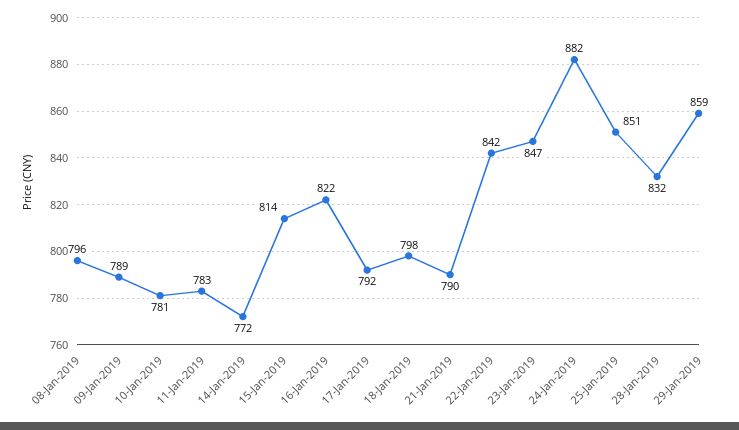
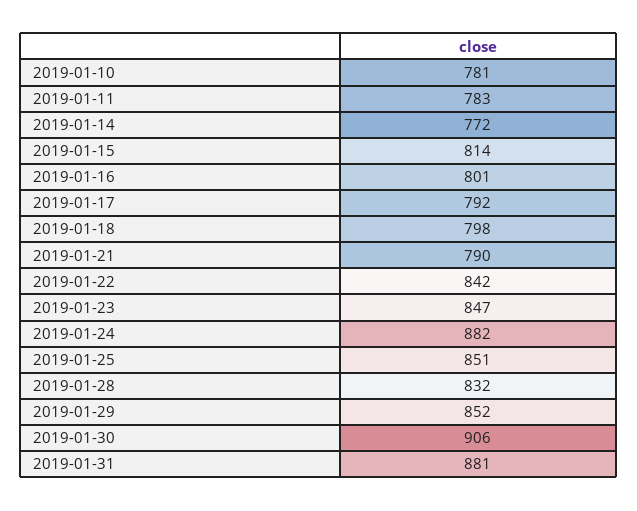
08-Jan-2019: 796 -> none
09-Jan-2019: 789 -> none
16-Jan-2019: 822 -> 801
29-Jan-2019: 859 -> 852
2019-01-30: none -> 906
2019-01-31: none -> 881

